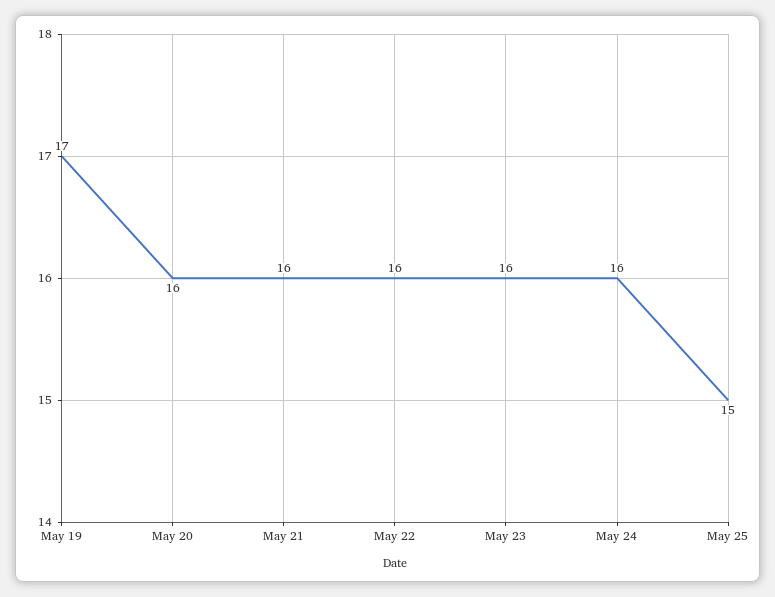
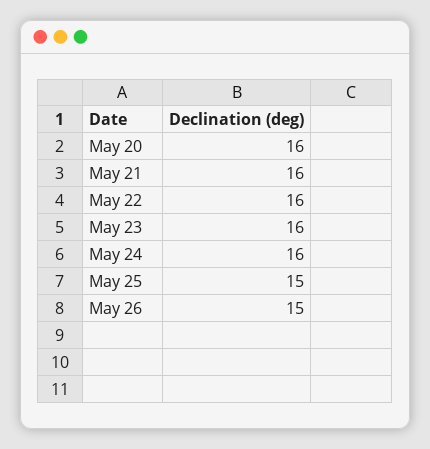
May 19: 17 -> none
May 26: none -> 15

